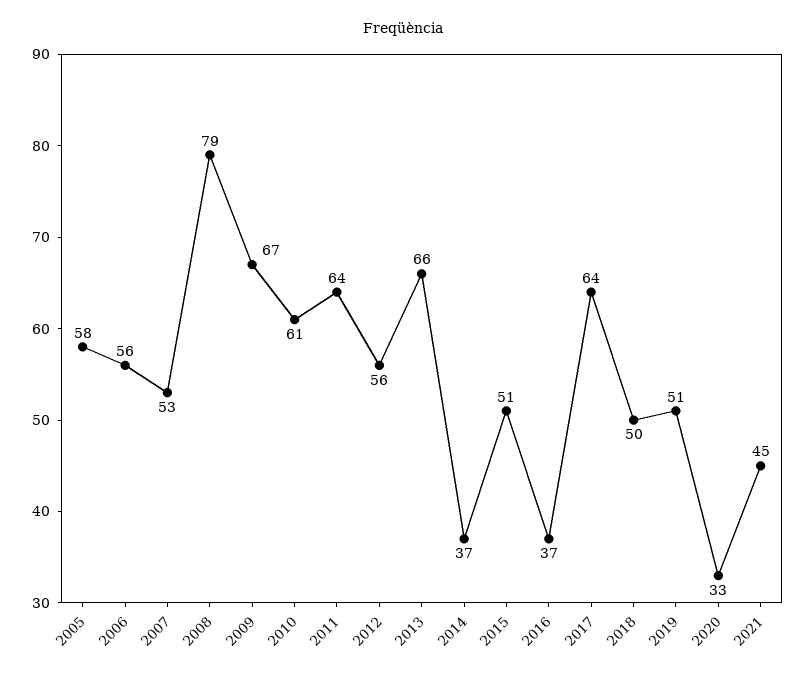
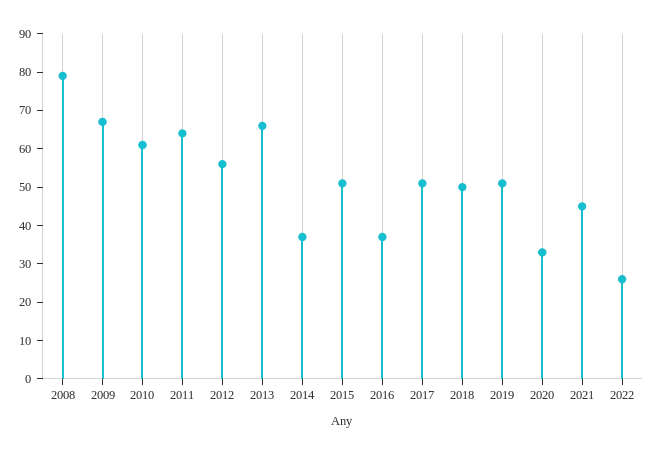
2005: 58 -> none
2006: 56 -> none
2007: 53 -> none
2017: 64 -> 50
2022: none -> 25

